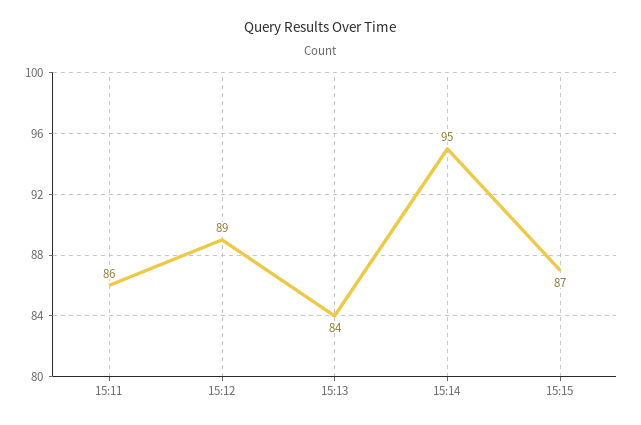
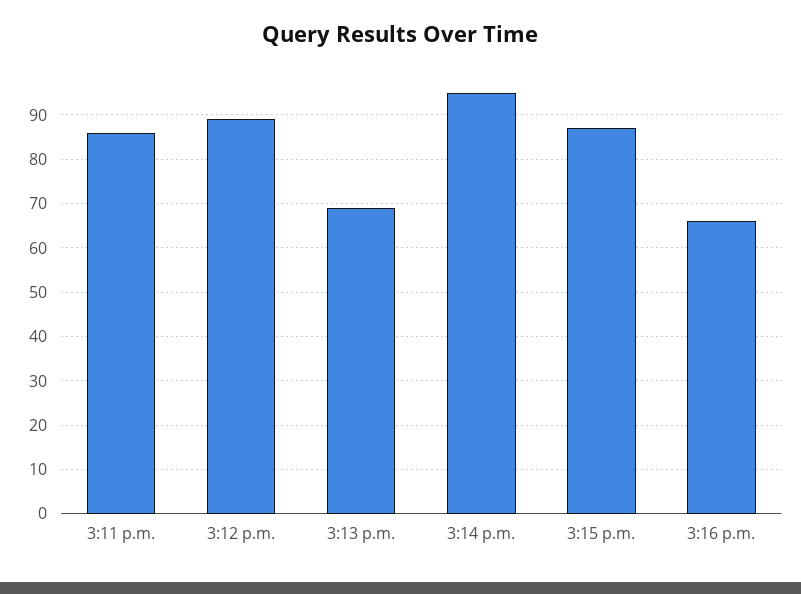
15:13: 84 -> 70
3:16 p.m.: none -> 65

